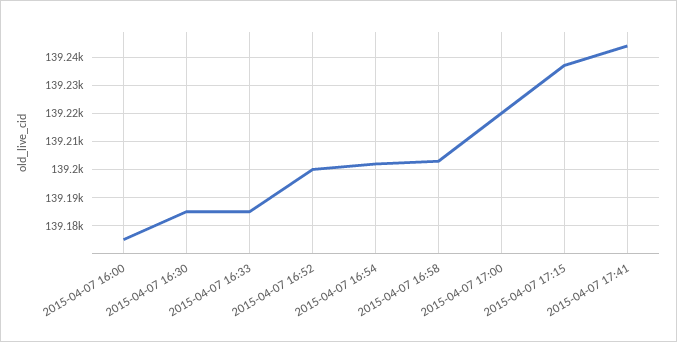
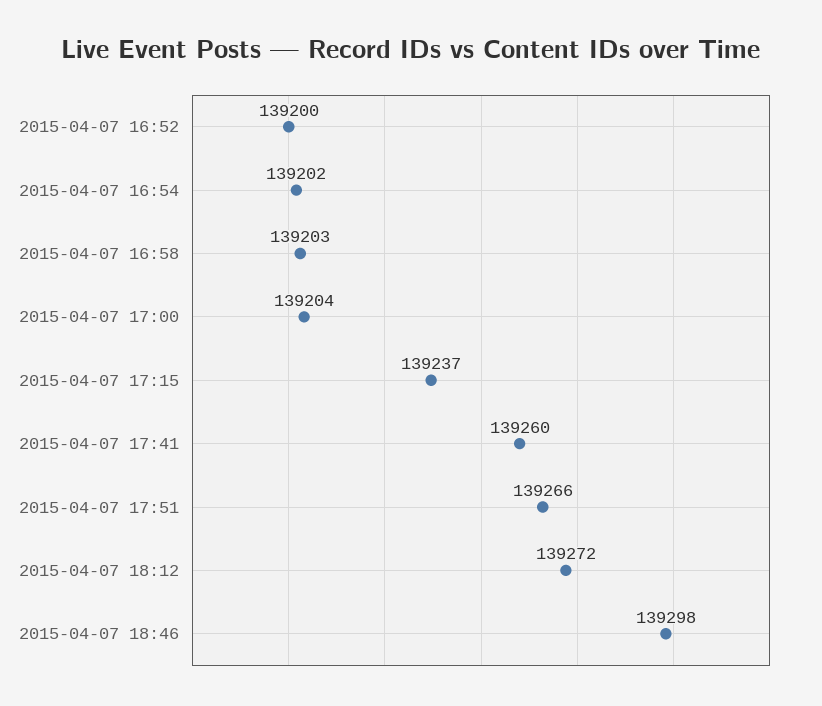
2015-04-07 16:00: 139175 -> none
2015-04-07 16:30: 139185 -> none
2015-04-07 16:33: 139185 -> none
2015-04-07 17:00: 139220 -> 139204
2015-04-07 17:41: 139245 -> 139260
2015-04-07 17:51: none -> 139266
2015-04-07 18:12: none -> 139272
2015-04-07 18:46: none -> 139298

